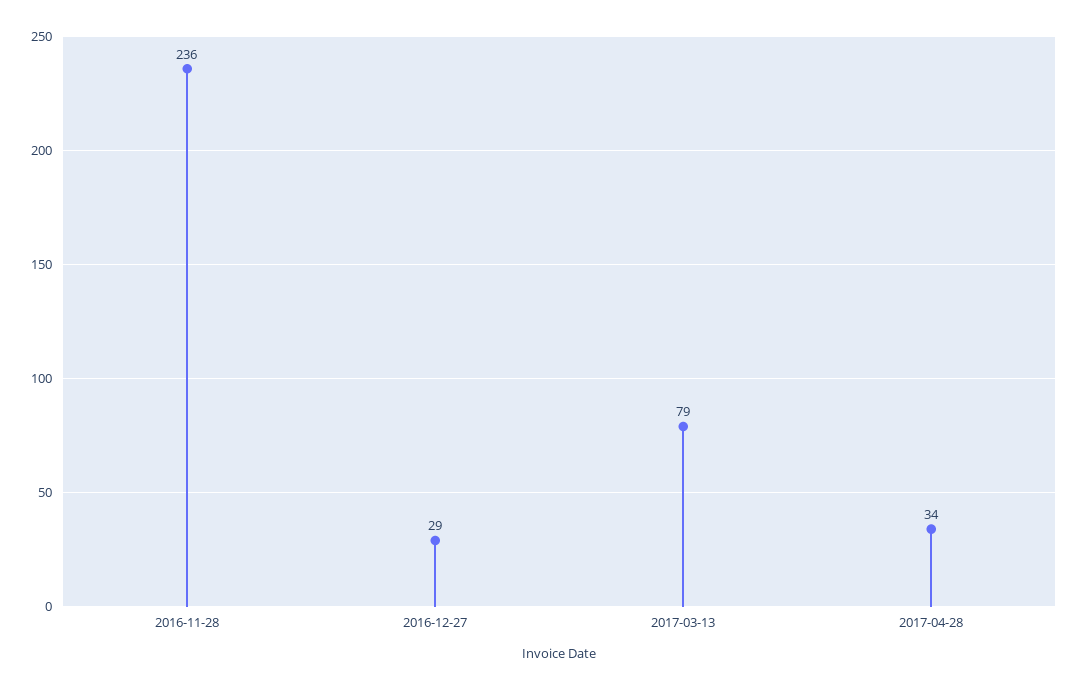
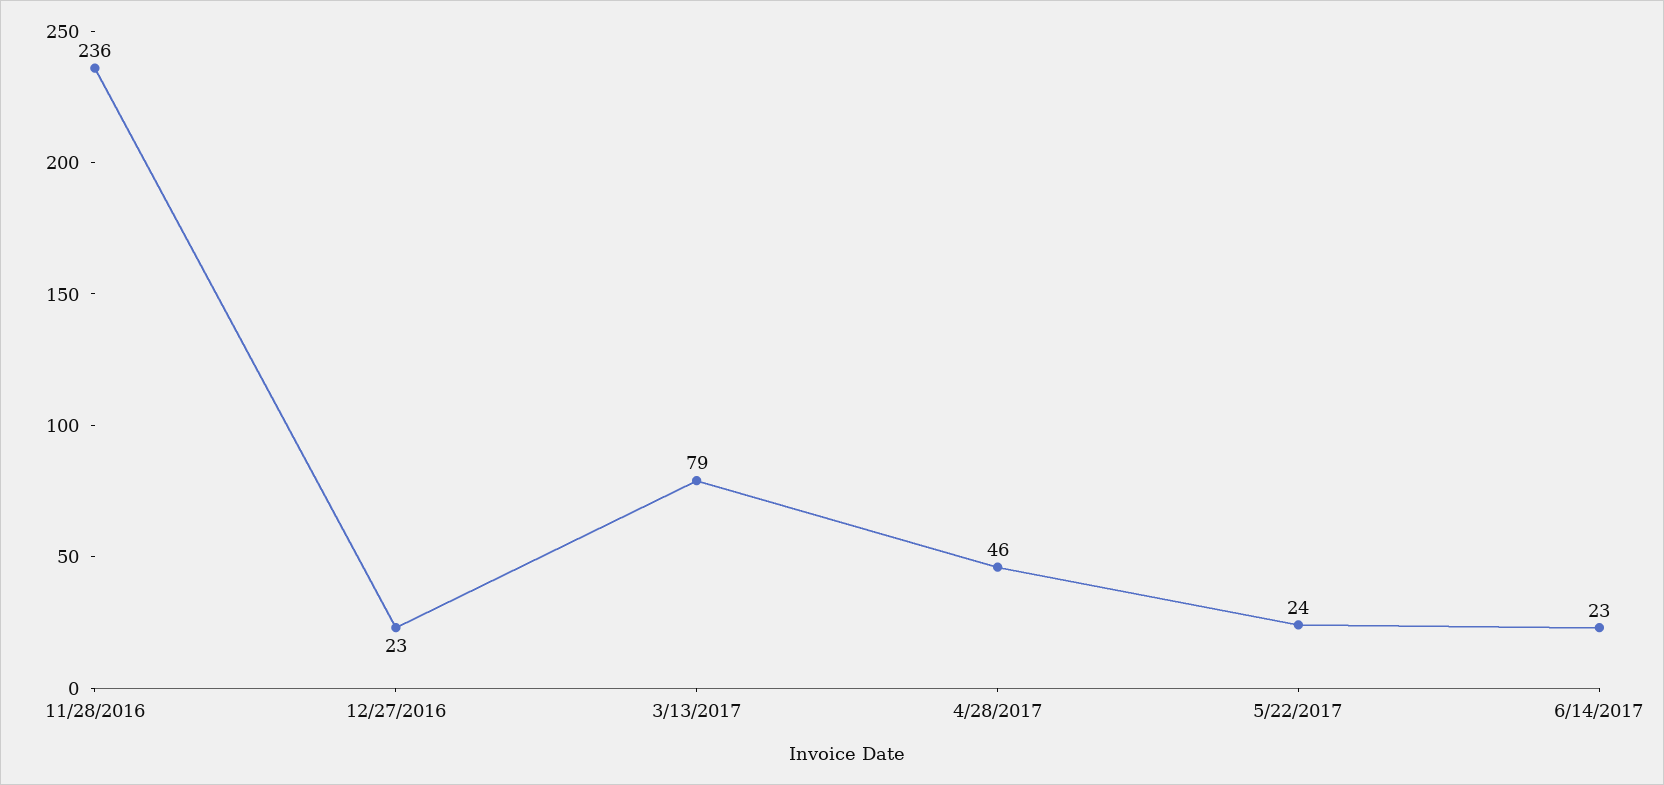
2016-12-27: 29 -> 23
2017-04-28: 34 -> 46
5/22/2017: none -> 24
6/14/2017: none -> 23

